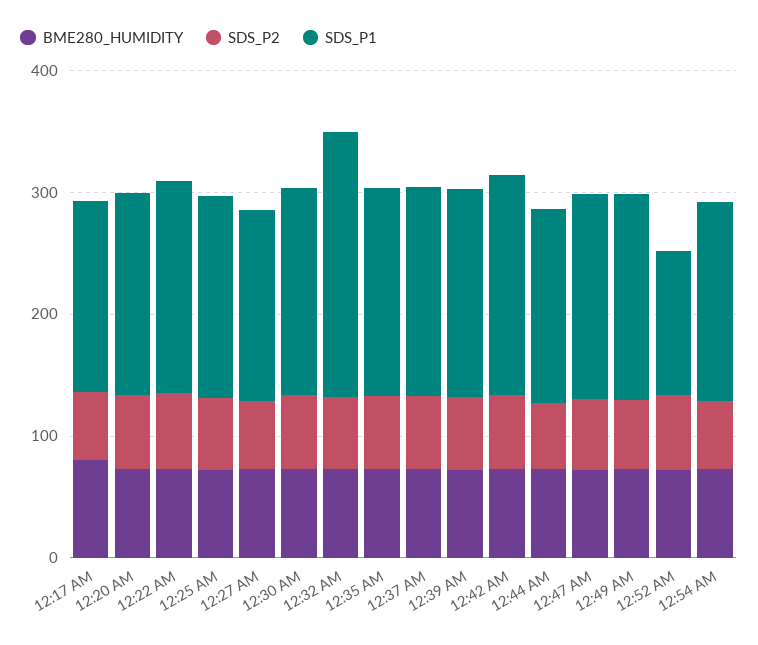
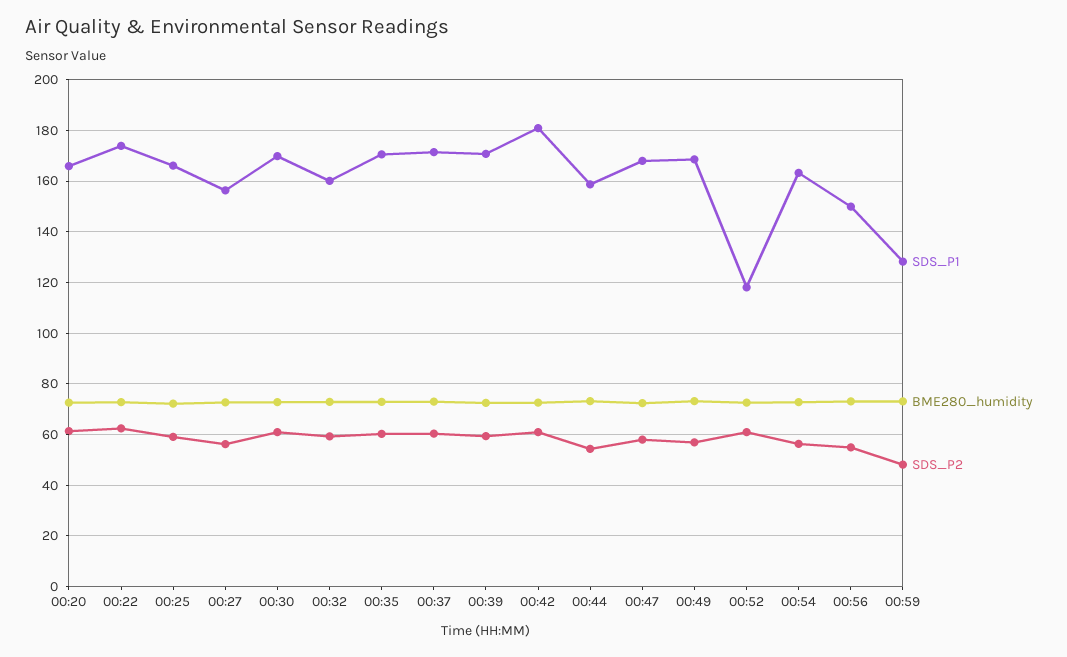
BME280_HUMIDITY, 12:17 AM: 80 -> none
SDS_P2, 12:17 AM: 60 -> none
SDS_P1, 12:17 AM: 160 -> none
SDS_P1, 12:32 AM: 220 -> 160
SDS_P1, 00:56: none -> 150
BME280_HUMIDITY, 00:56: none -> 72.5
SDS_P2, 00:56: none -> 55
SDS_P1, 00:59: none -> 127.5
BME280_HUMIDITY, 00:59: none -> 72.5
SDS_P2, 00:59: none -> 47.5

